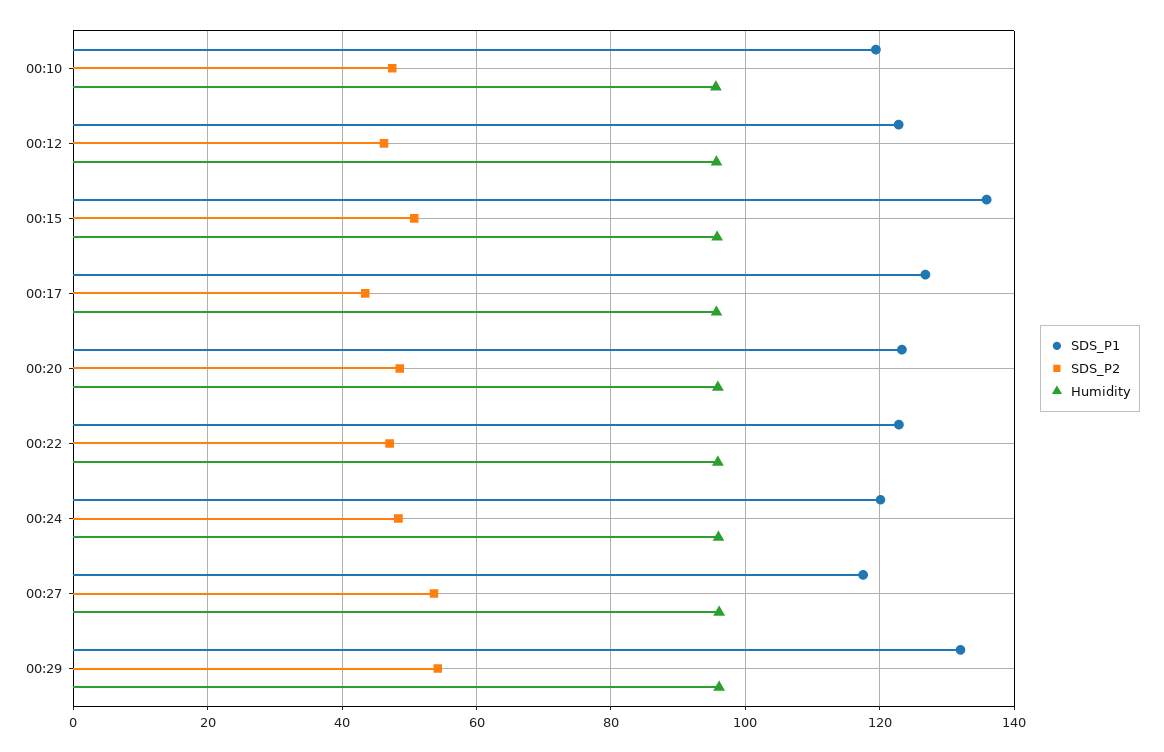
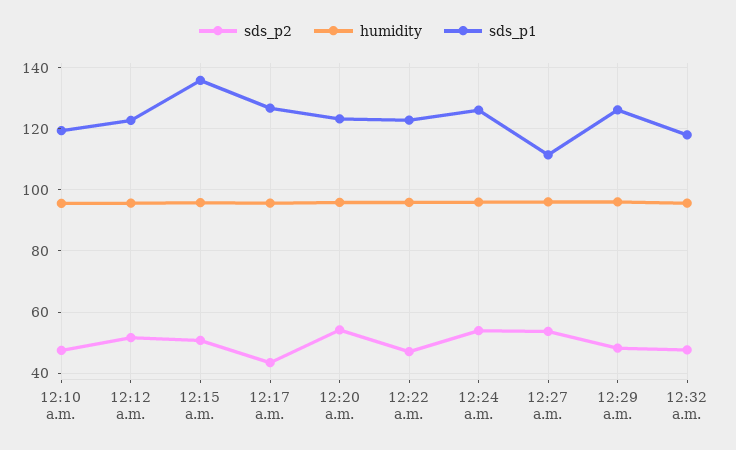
SDS_P2, 00:12: 46 -> 52
SDS_P2, 00:20: 48 -> 54
SDS_P1, 00:24: 120 -> 126
SDS_P2, 00:24: 48 -> 54
SDS_P1, 00:27: 118 -> 112
SDS_P1, 00:29: 132 -> 126
SDS_P2, 00:29: 54 -> 48
SDS_P2, 12:32 a.m.: none -> 48
Humidity, 12:32 a.m.: none -> 96
SDS_P1, 12:32 a.m.: none -> 118

